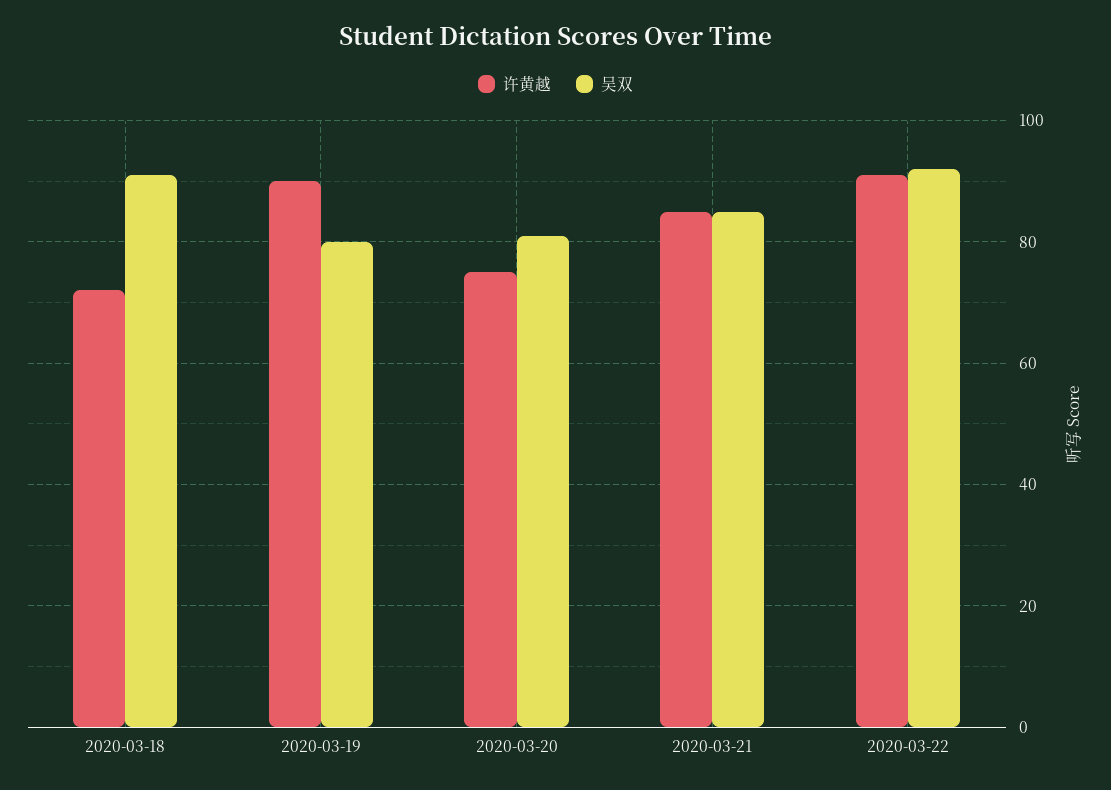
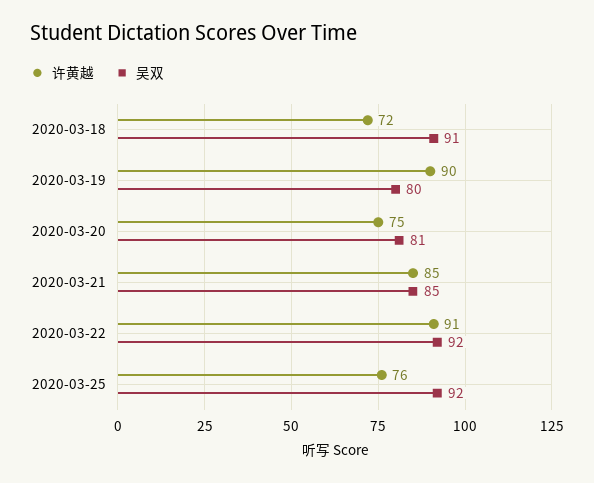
许黄越, 2020-03-25: none -> 76
吴双, 2020-03-25: none -> 92

